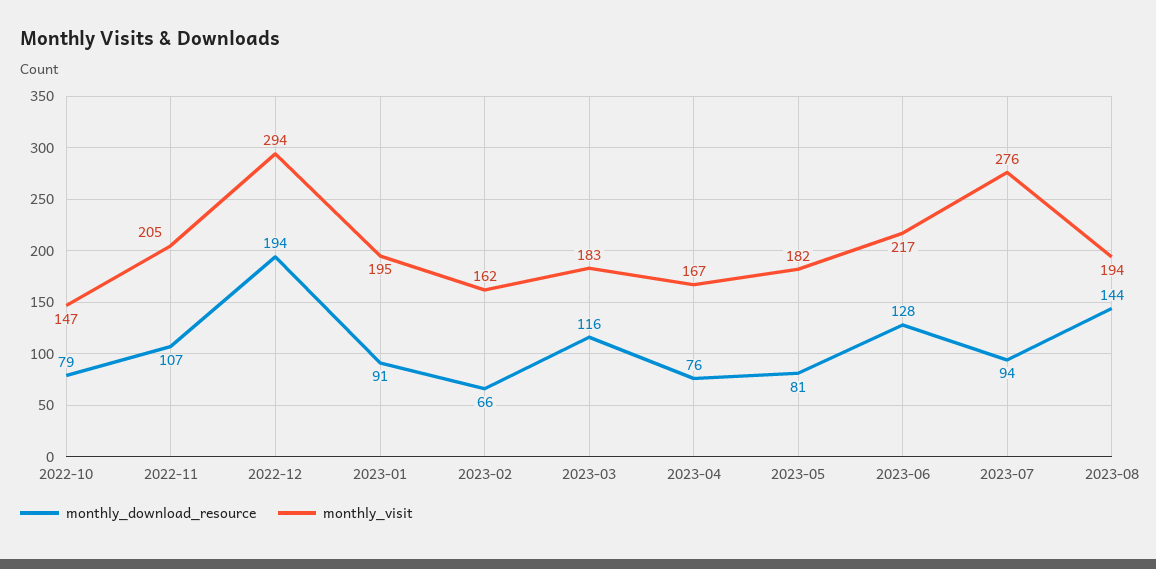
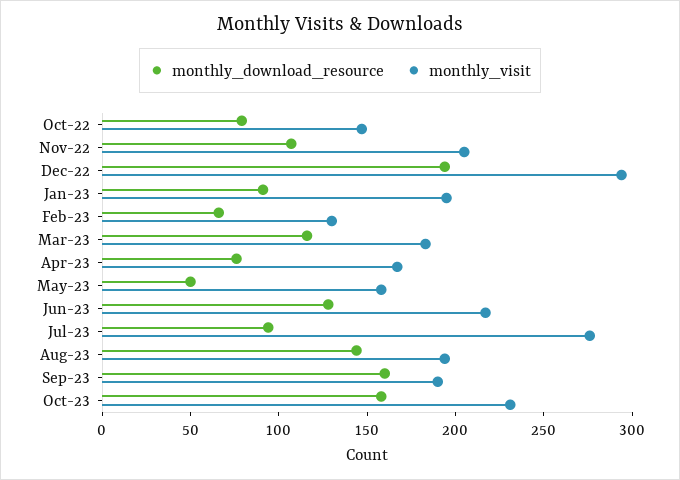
monthly_visit, 2023-02: 162 -> 130
monthly_download_resource, 2023-05: 81 -> 50
monthly_visit, 2023-05: 182 -> 160
monthly_download_resource, Sep-23: none -> 160
monthly_visit, Sep-23: none -> 190
monthly_download_resource, Oct-23: none -> 160
monthly_visit, Oct-23: none -> 230

